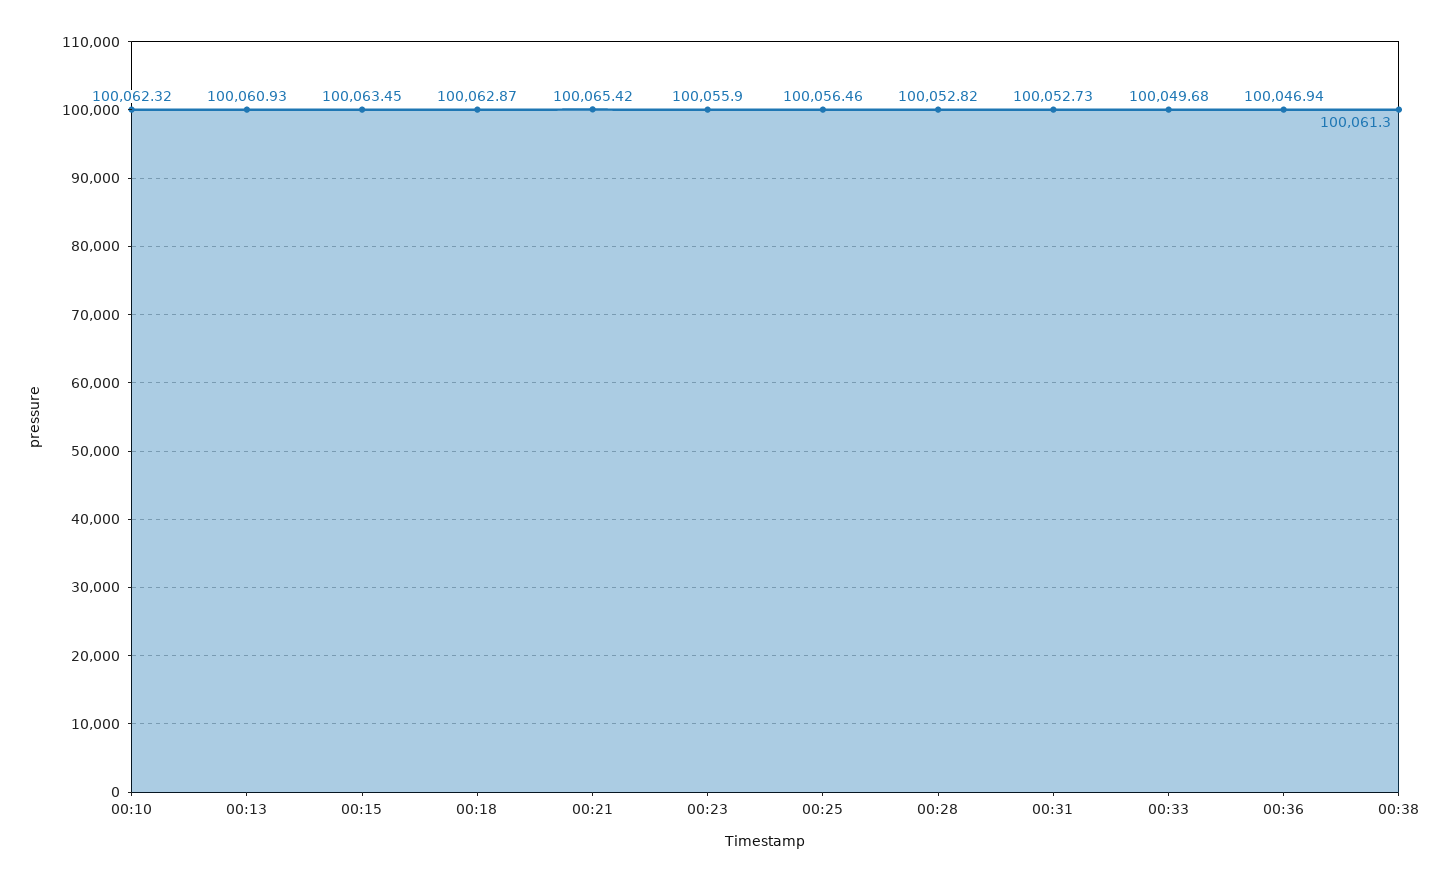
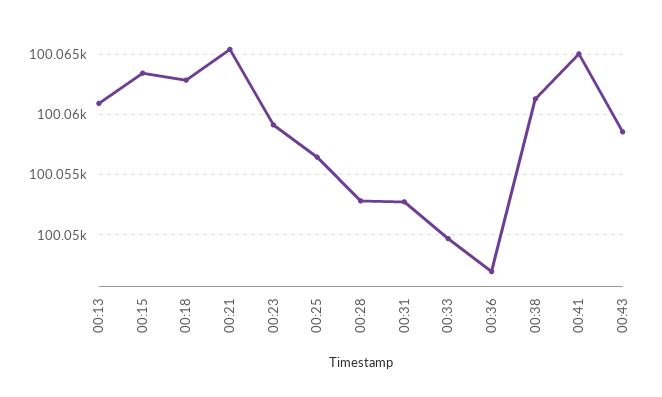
00:10: 100062.32 -> none
00:23: 100055.9 -> 100059
00:41: none -> 100065
00:43: none -> 100058.5

